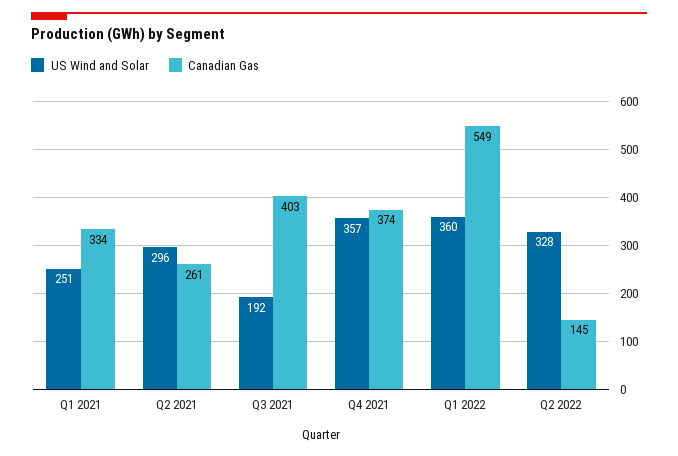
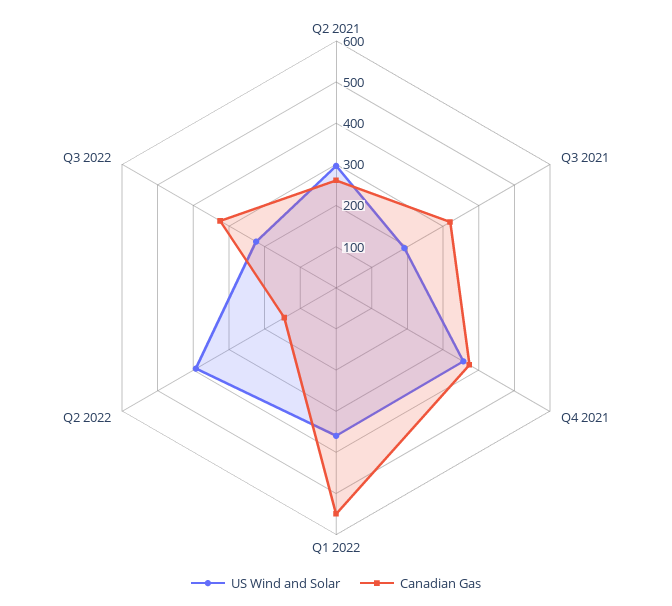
US Wind and Solar, Q1 2021: 251 -> none
Canadian Gas, Q1 2021: 334 -> none
Canadian Gas, Q3 2021: 403 -> 320
US Wind and Solar, Q2 2022: 328 -> 400
US Wind and Solar, Q3 2022: none -> 220
Canadian Gas, Q3 2022: none -> 320

